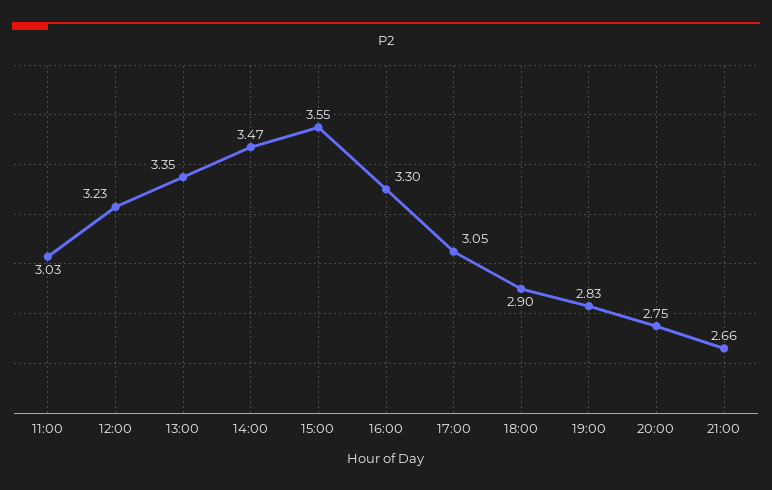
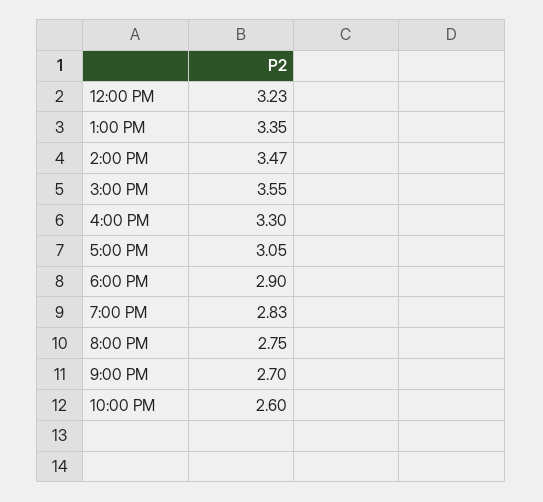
11:00: 3.03 -> none
21:00: 2.66 -> 2.7
10:00 PM: none -> 2.6

